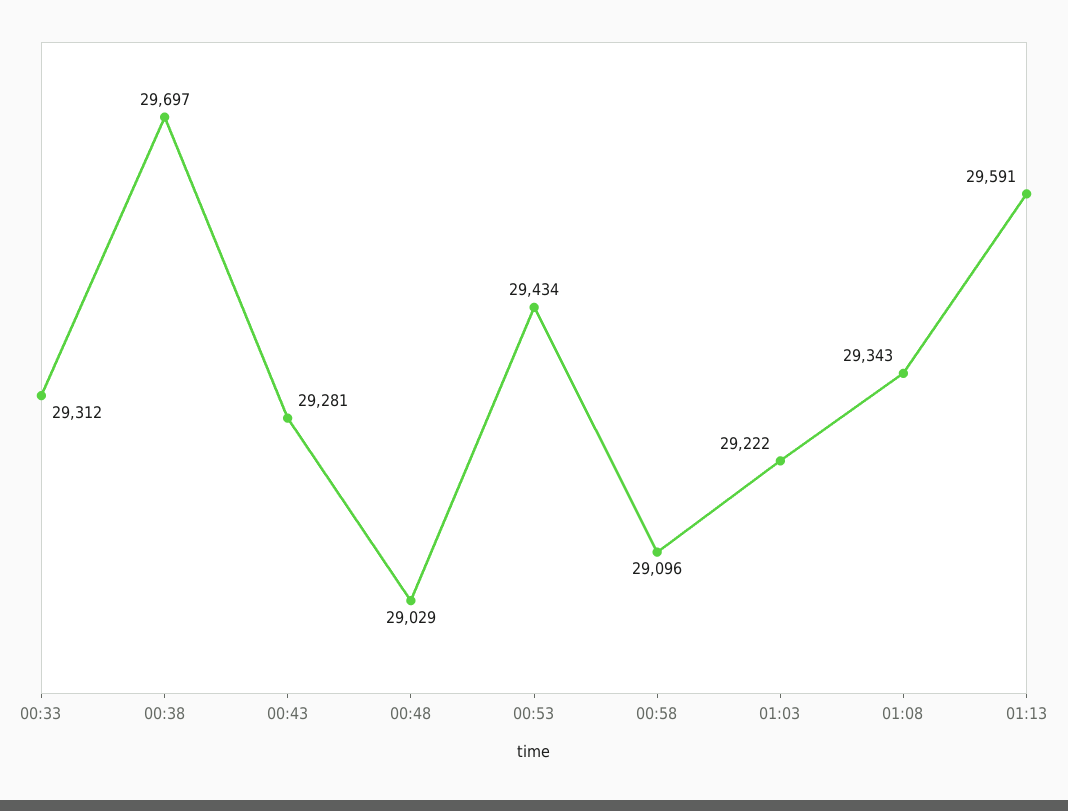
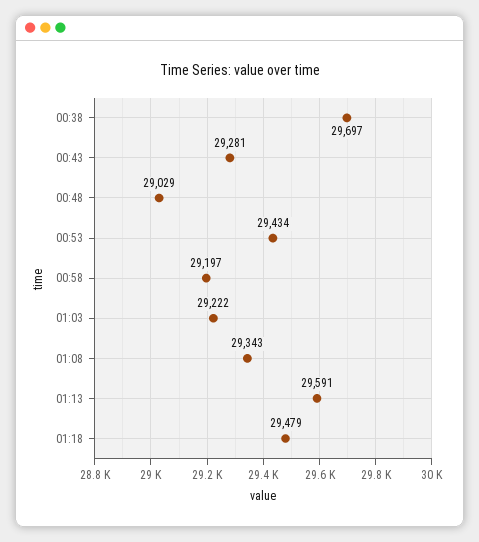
00:33: 29312 -> none
00:58: 29096 -> 29197
01:18: none -> 29479

